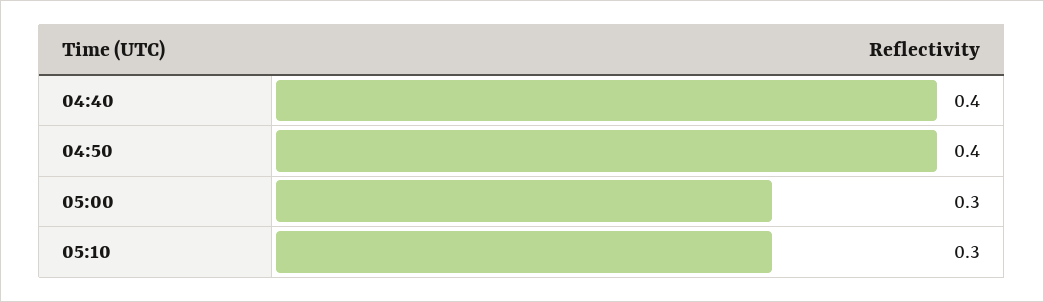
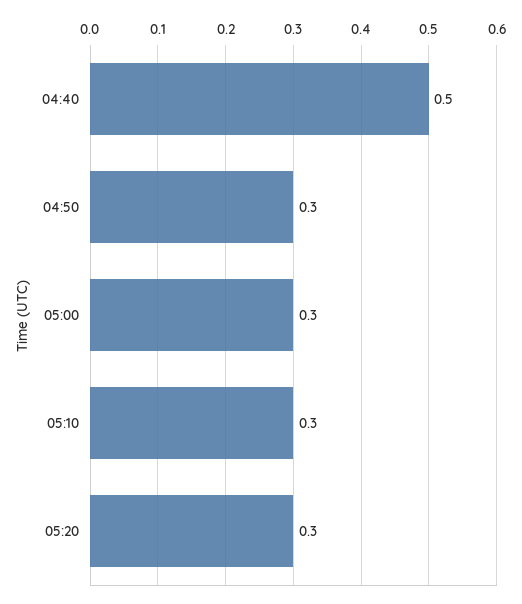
04:40: 0.4 -> 0.5
04:50: 0.4 -> 0.3
05:20: none -> 0.3

